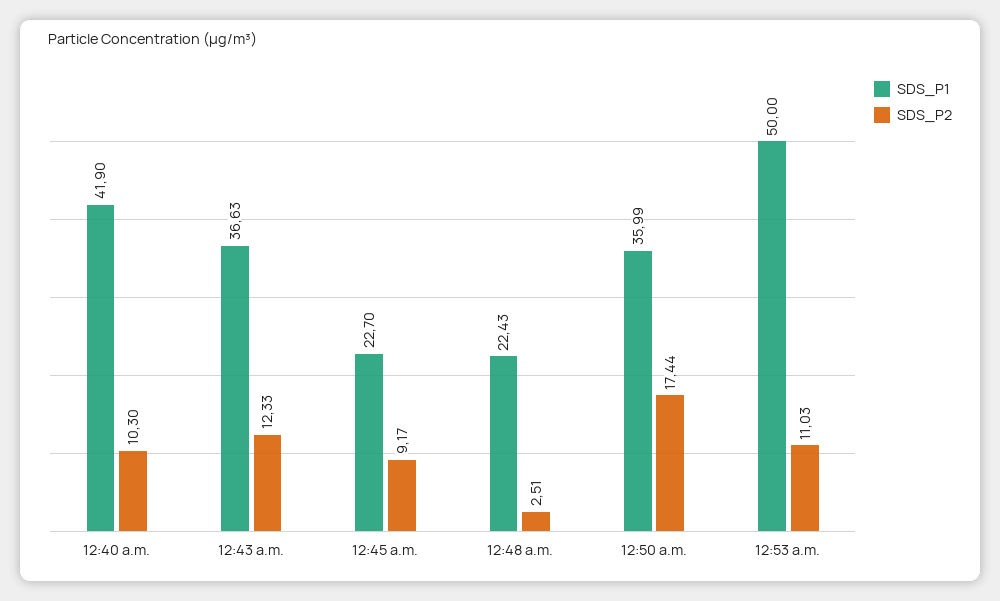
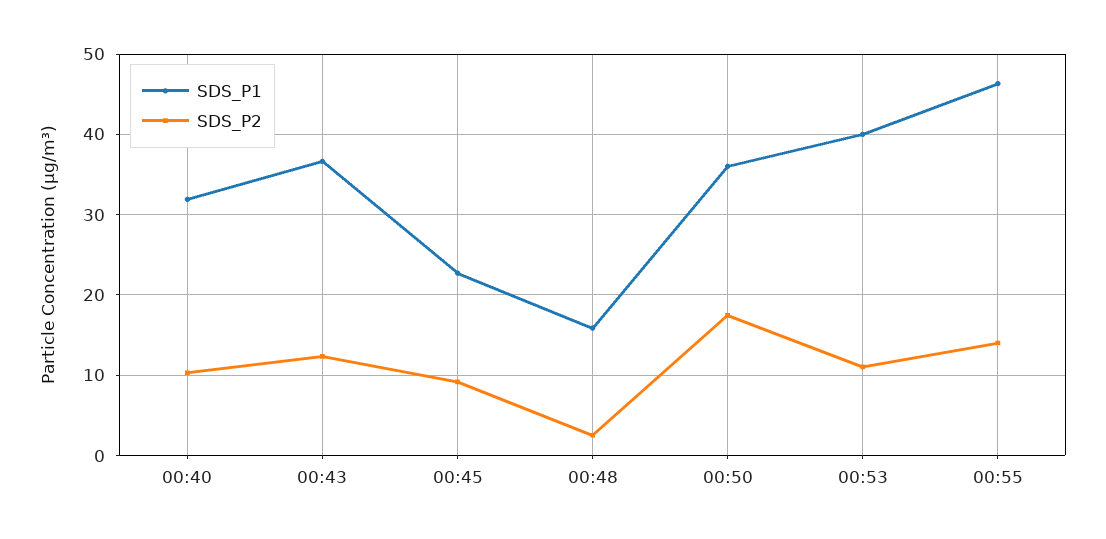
SDS_P1, 12:40 a.m.: 41.9 -> 32
SDS_P1, 12:48 a.m.: 22.43 -> 16
SDS_P1, 12:53 a.m.: 50 -> 40
SDS_P1, 00:55: none -> 46
SDS_P2, 00:55: none -> 14

